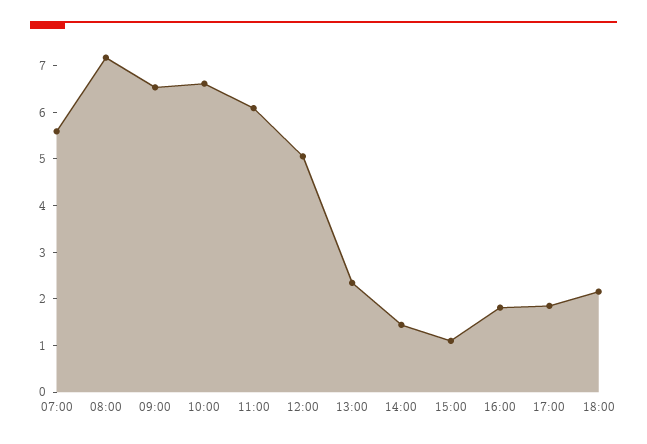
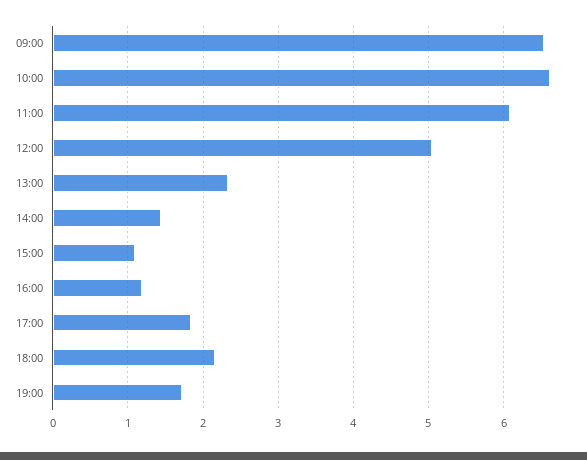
07:00: 5.6 -> none
08:00: 7.2 -> none
16:00: 1.8 -> 1.2
19:00: none -> 1.7

